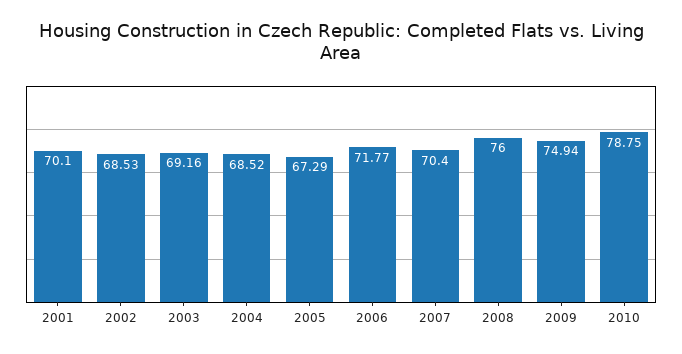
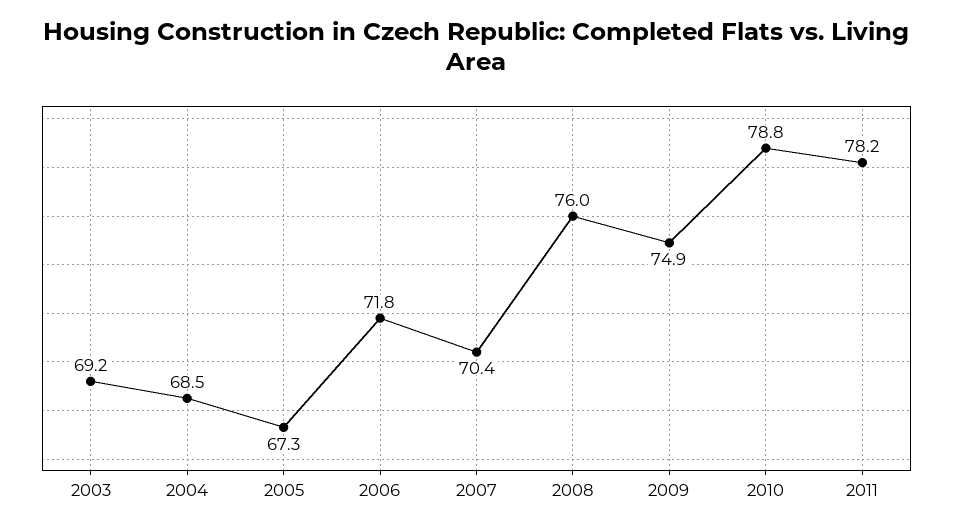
2001: 70.1 -> none
2002: 68.53 -> none
2011: none -> 78.2

